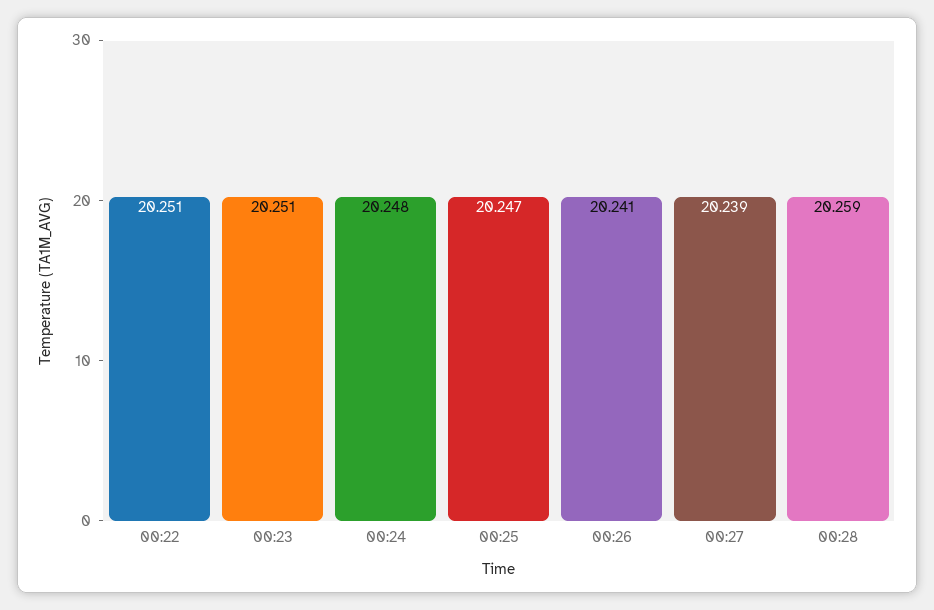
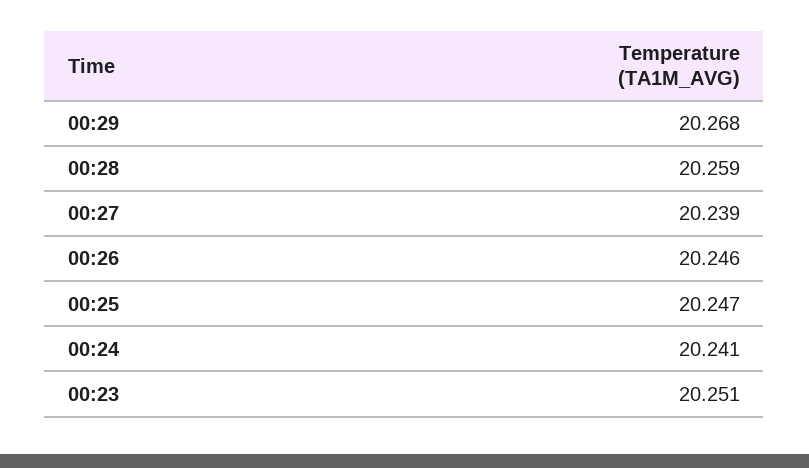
00:22: 20.251 -> none
00:24: 20.248 -> 20.241
00:26: 20.241 -> 20.246
00:29: none -> 20.268

